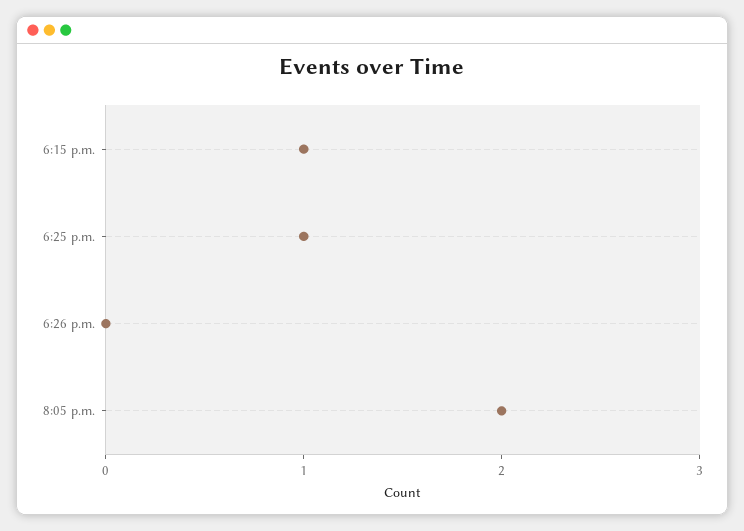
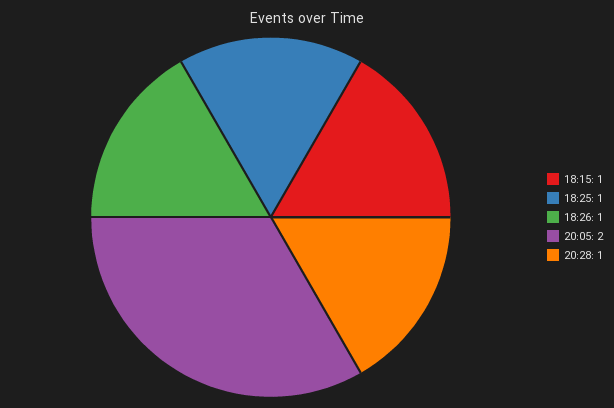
6:26 p.m.: 0 -> 1
20:28: none -> 1

